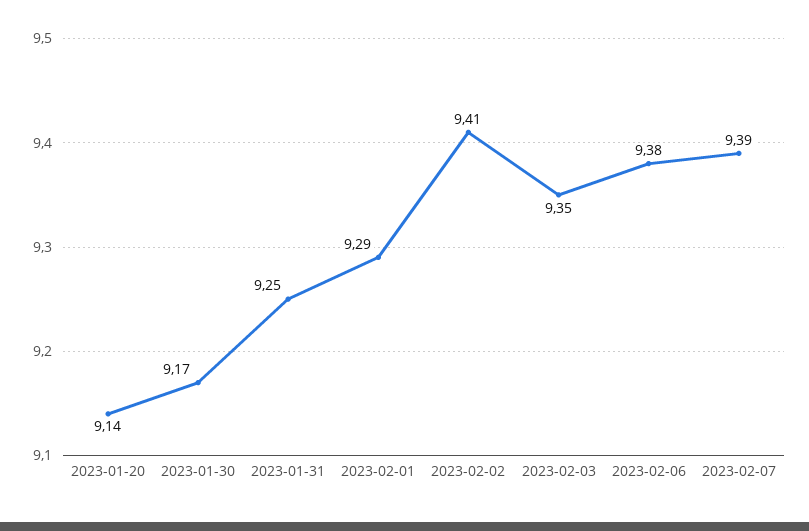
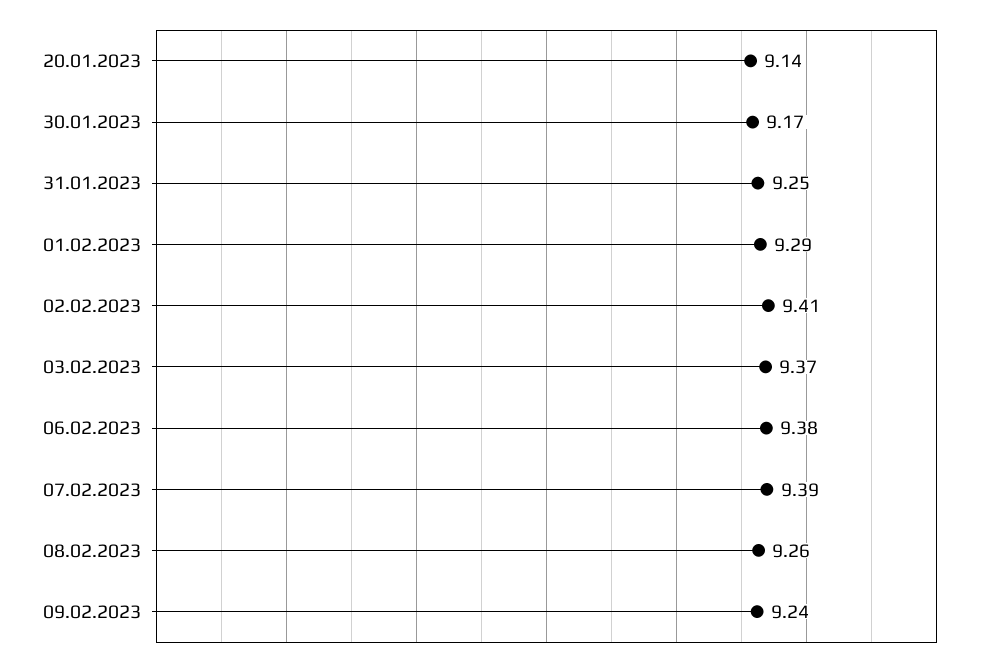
2023-02-03: 9.35 -> 9.37
08.02.2023: none -> 9.26
09.02.2023: none -> 9.24

